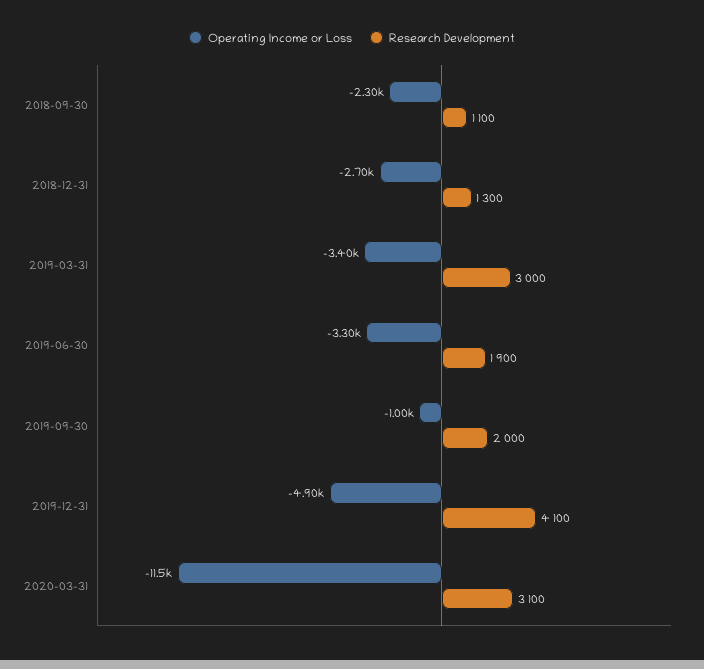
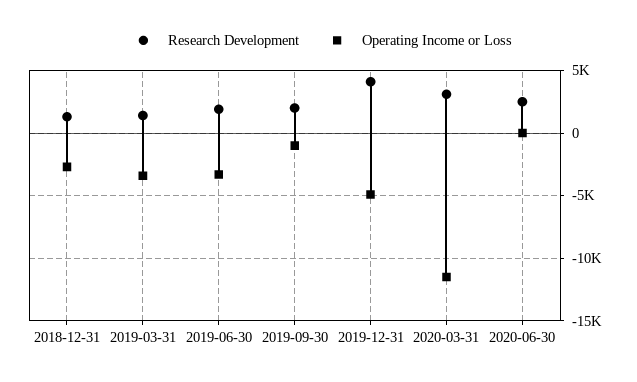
Operating Income or Loss, 2018-09-30: -2300 -> none
Research Development, 2018-09-30: 1100 -> none
Research Development, 2019-03-31: 3000 -> 1500
Research Development, 2020-06-30: none -> 2500
Operating Income or Loss, 2020-06-30: none -> 0

